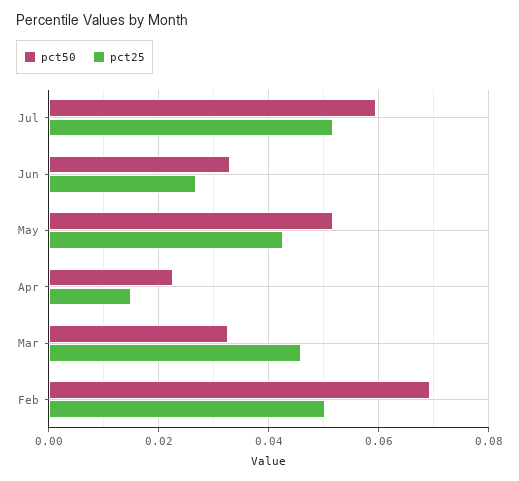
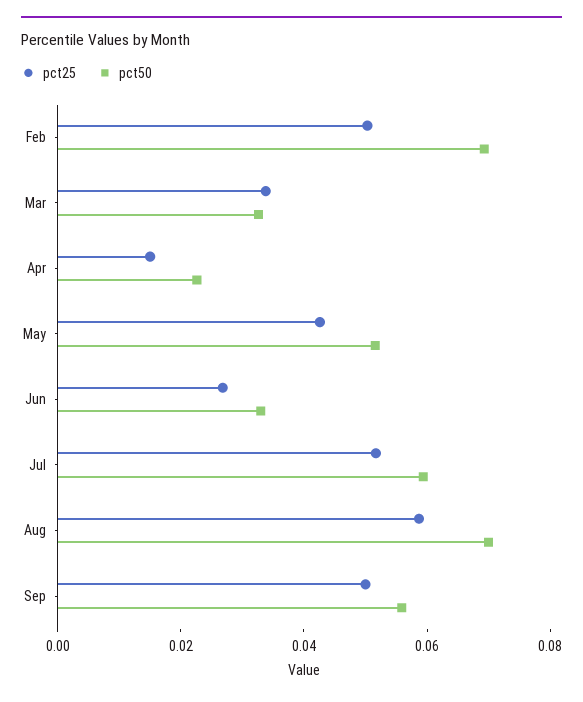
pct25, Mar: 0.046 -> 0.035
pct25, Aug: none -> 0.06
pct50, Aug: none -> 0.07
pct25, Sep: none -> 0.05
pct50, Sep: none -> 0.055

